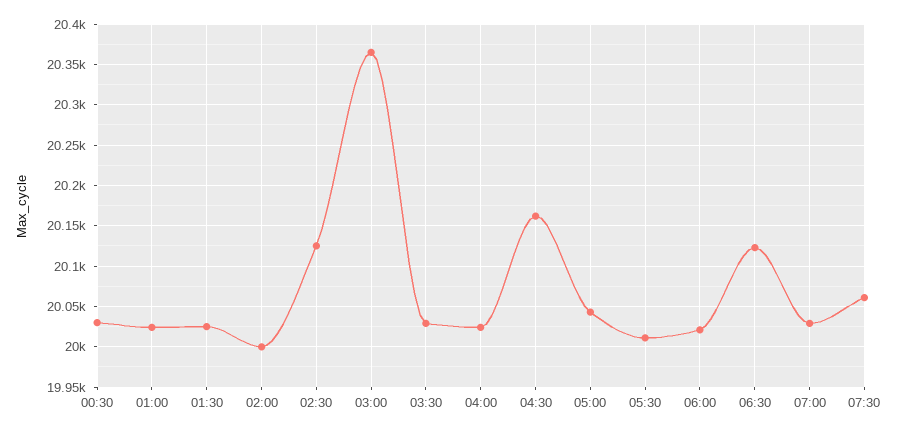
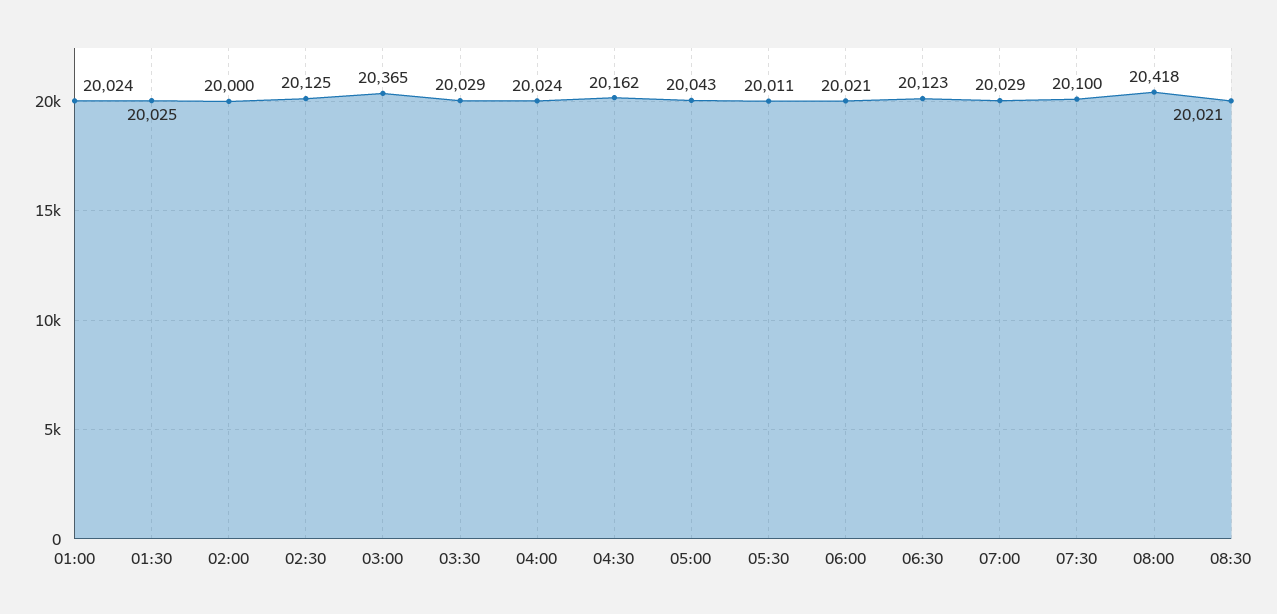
00:30: 20030 -> none
07:30: 20060 -> 20100
08:00: none -> 20418
08:30: none -> 20021

